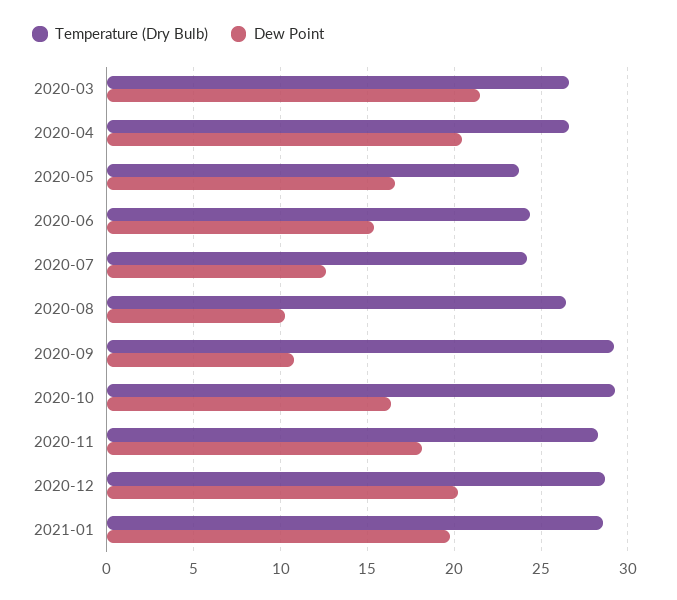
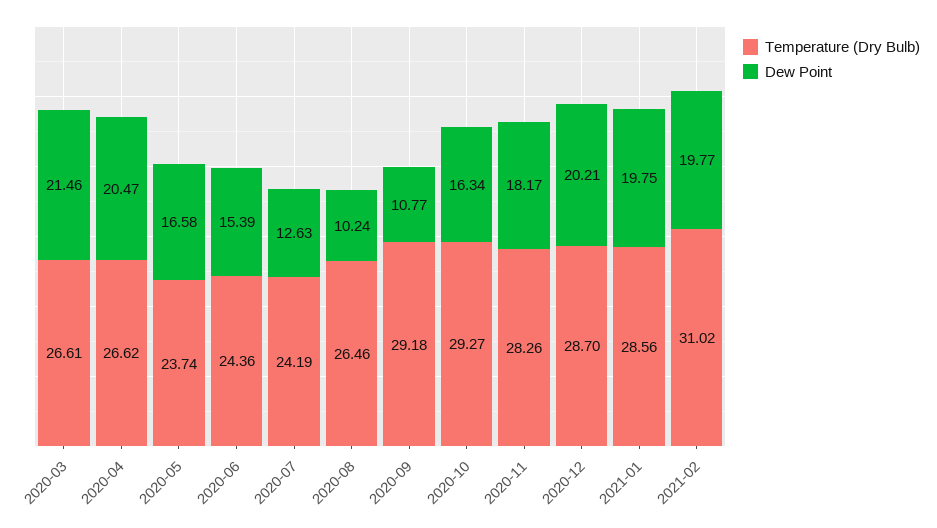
Temperature (Dry Bulb), 2021-02: none -> 31.02
Dew Point, 2021-02: none -> 19.77

